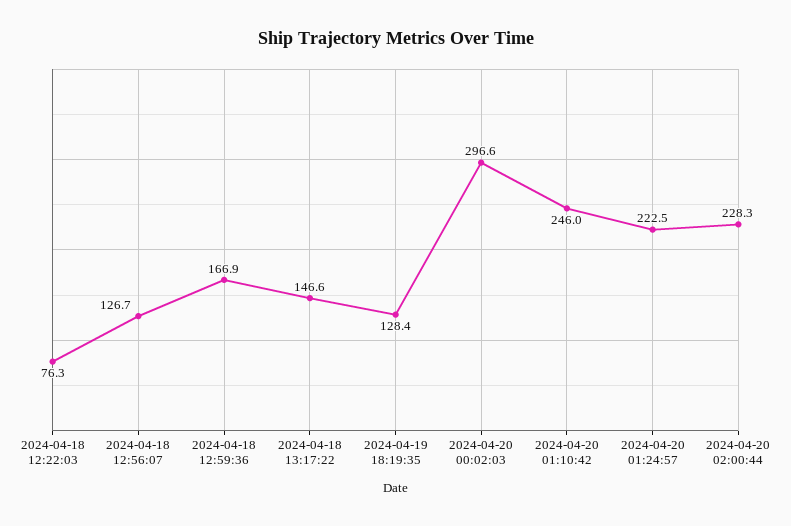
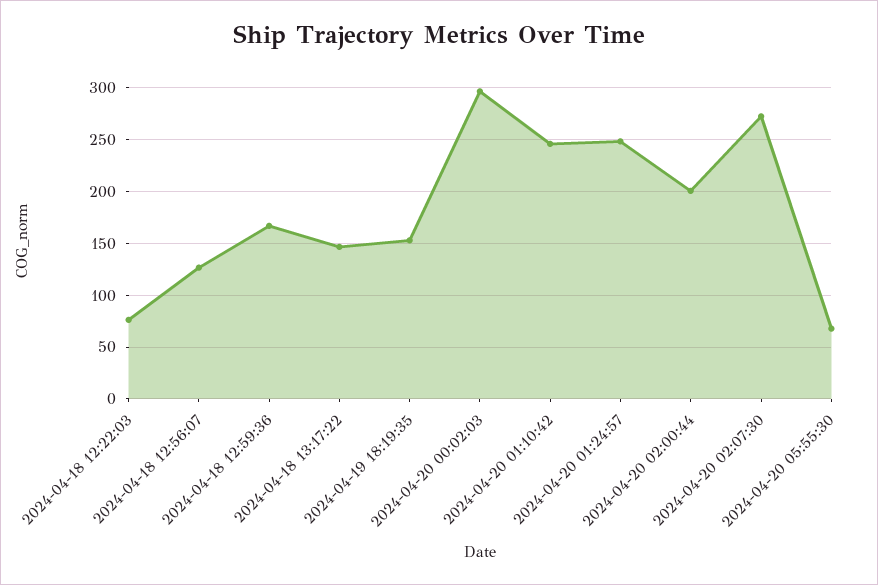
2024-04-19 18:19:35: 128.4 -> 150
2024-04-20 01:24:57: 222.5 -> 250
2024-04-20 02:00:44: 228.3 -> 200
2024-04-20 02:07:30: none -> 270
2024-04-20 05:55:30: none -> 70

